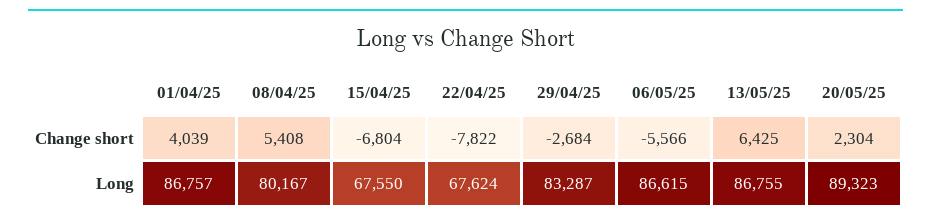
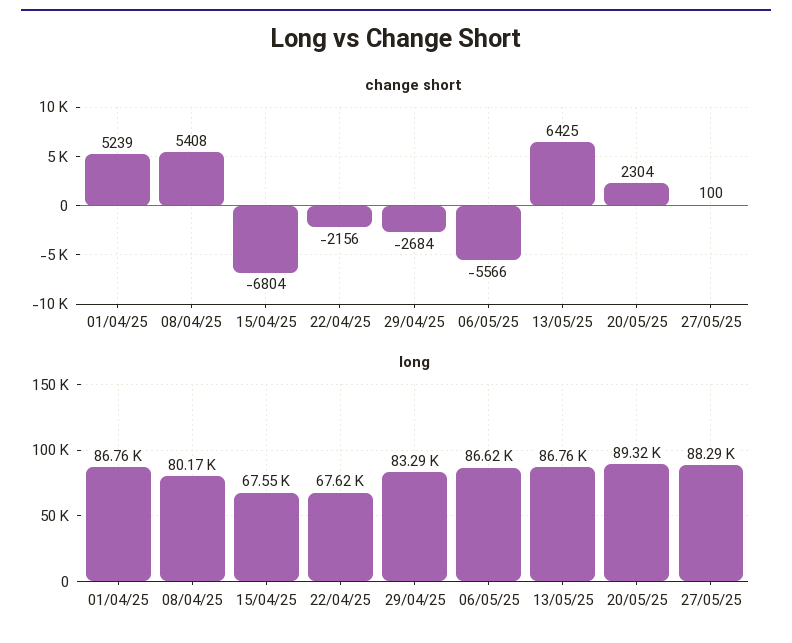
Change short, 01/04/25: 4039 -> 5239
Change short, 22/04/25: -7822 -> -2156
Change short, 27/05/25: none -> 100
Long, 27/05/25: none -> 88290

